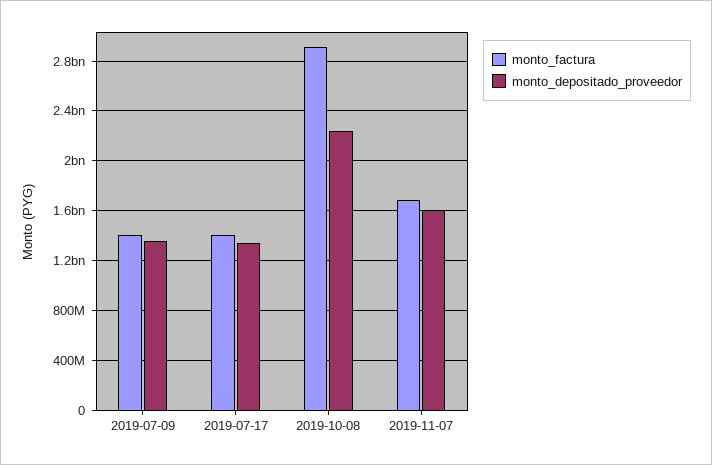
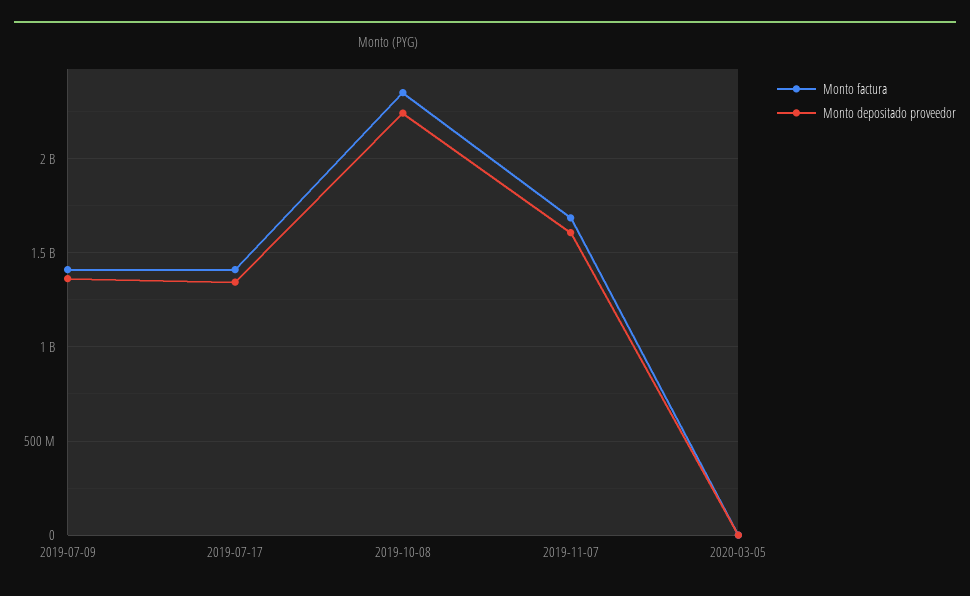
monto_factura, 2019-10-08: 2900000000 -> 2350000000
monto_factura, 2020-03-05: none -> 0
monto_depositado_proveedor, 2020-03-05: none -> 0

